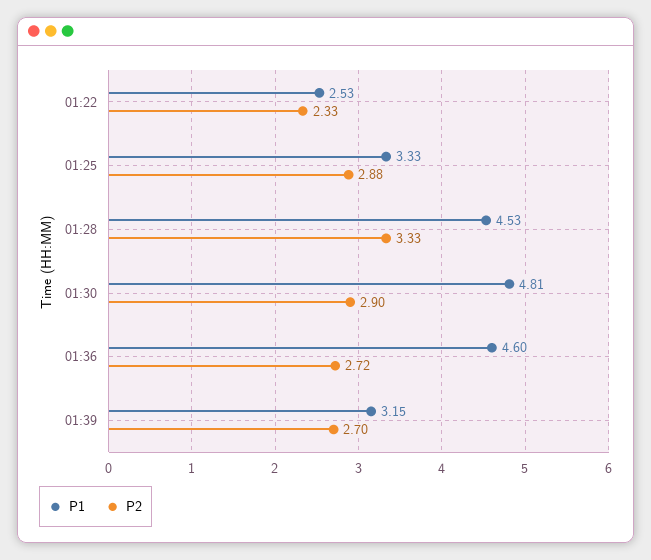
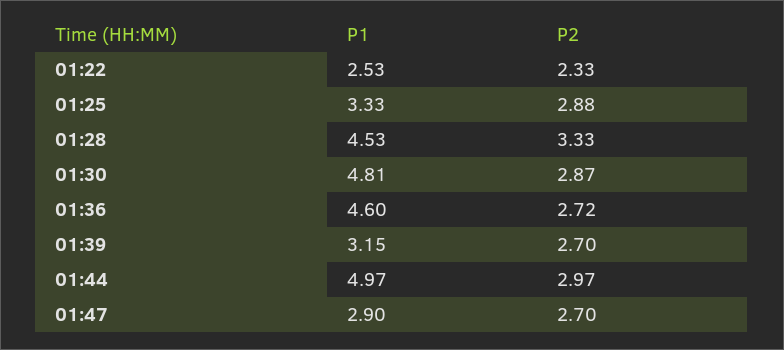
P2, 01:30: 2.9 -> 2.87
P1, 01:44: none -> 4.97
P2, 01:44: none -> 2.97
P1, 01:47: none -> 2.9
P2, 01:47: none -> 2.7

